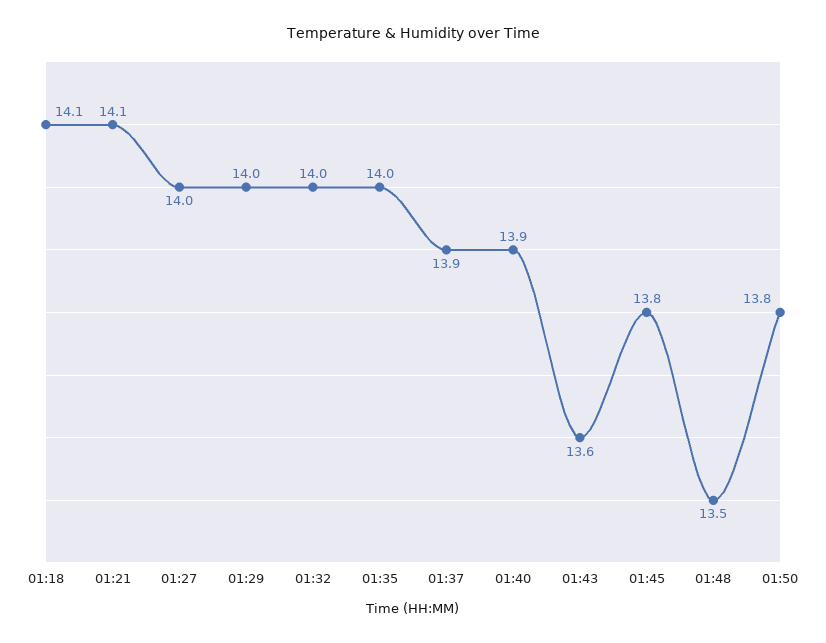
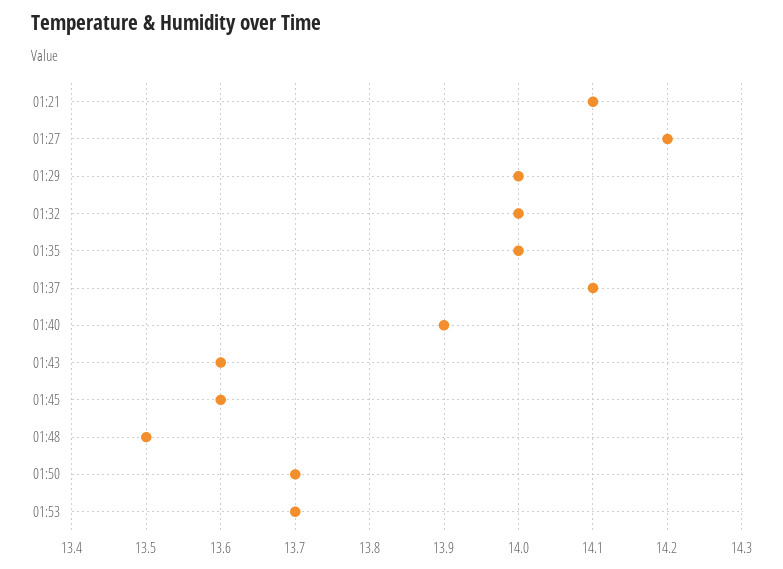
01:18: 14.1 -> none
01:27: 14 -> 14.2
01:37: 13.9 -> 14.1
01:45: 13.8 -> 13.6
01:50: 13.8 -> 13.7
01:53: none -> 13.7

